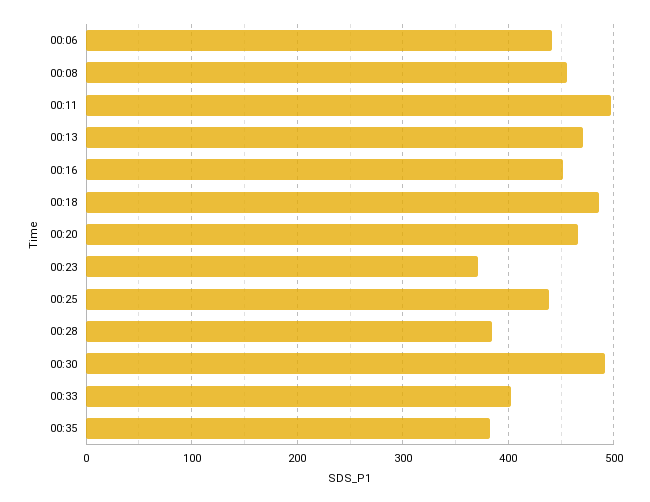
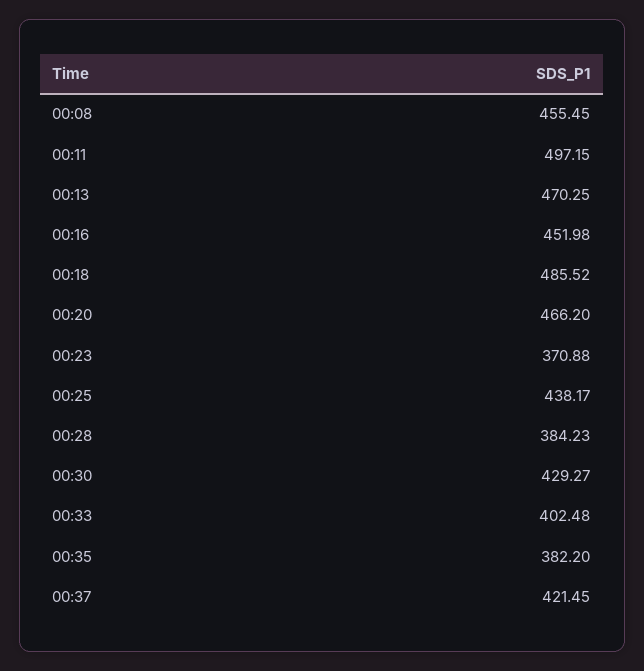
00:06: 440 -> none
00:30: 490 -> 429.27
00:37: none -> 421.45

